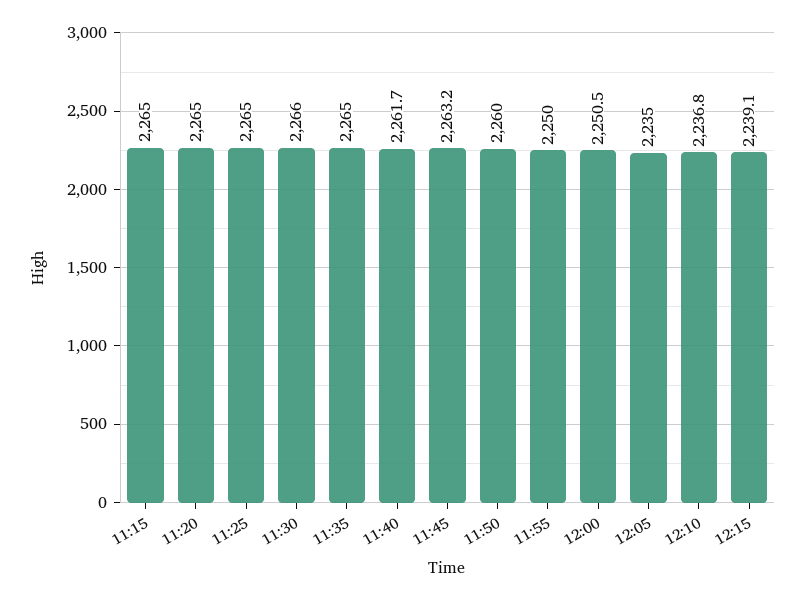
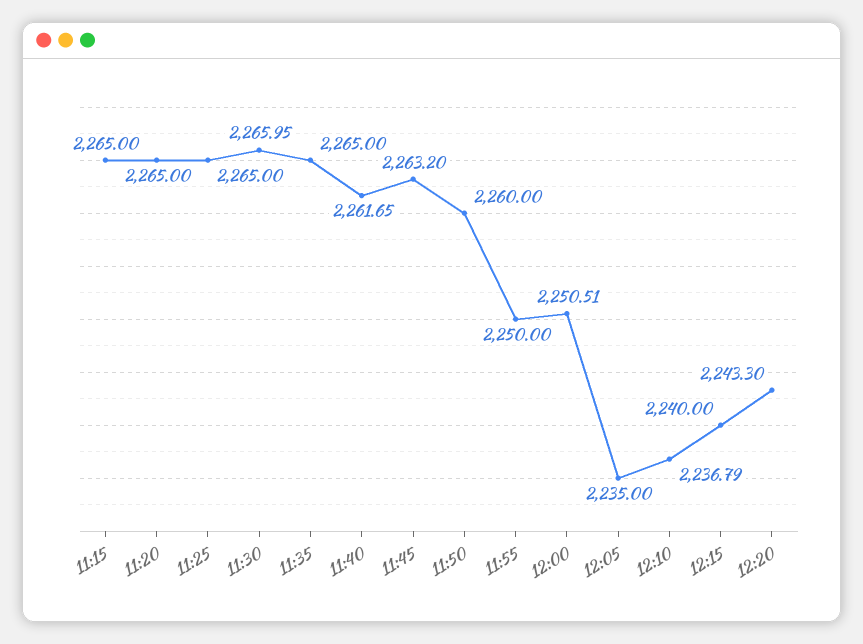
12:15: 2239.1 -> 2240
12:20: none -> 2243.3

